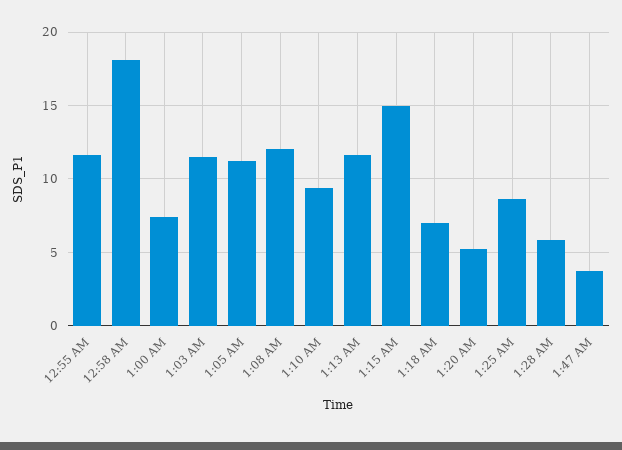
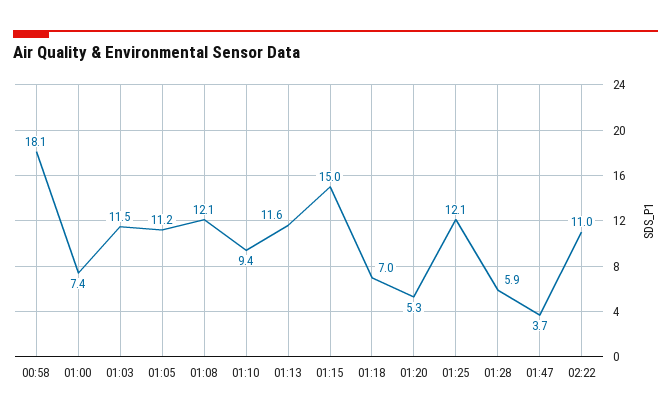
12:55 AM: 11.5 -> none
1:25 AM: 8.5 -> 12.1
02:22: none -> 11

